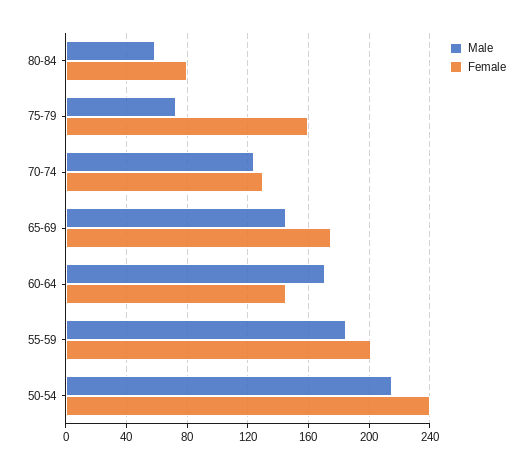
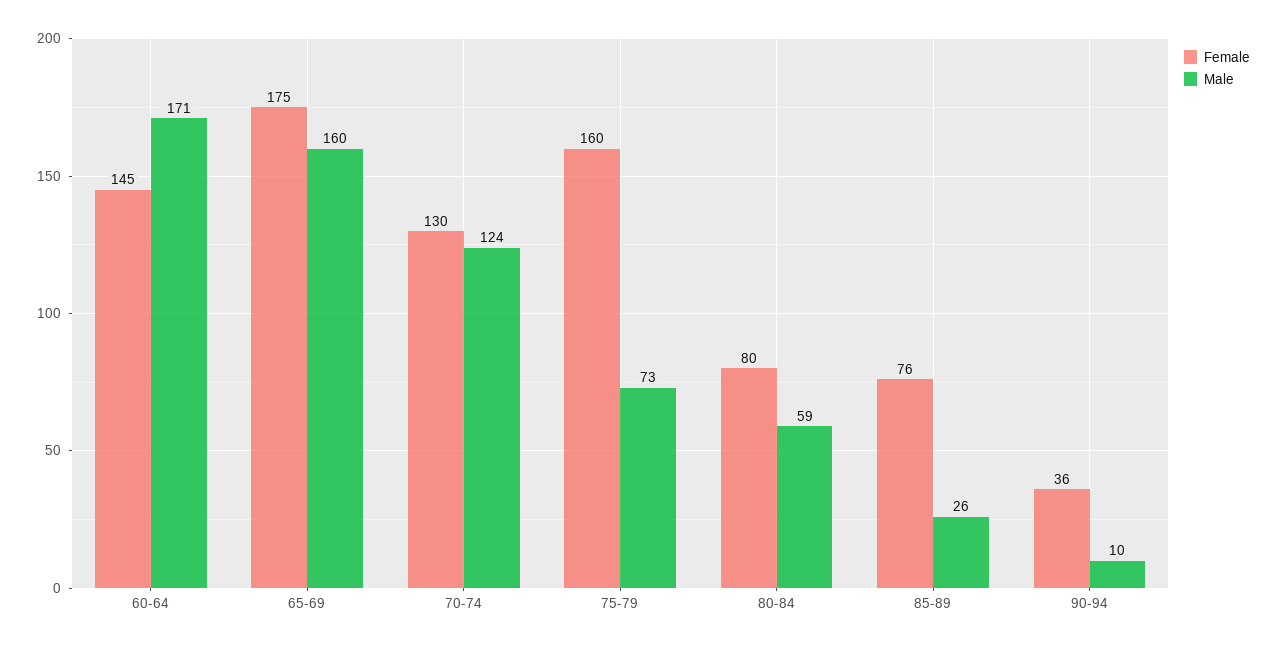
Male, 65-69: 145 -> 160
Male, 55-59: 185 -> none
Female, 55-59: 200 -> none
Male, 50-54: 215 -> none
Female, 50-54: 240 -> none
Female, 85-89: none -> 76
Male, 85-89: none -> 26
Female, 90-94: none -> 36
Male, 90-94: none -> 10

